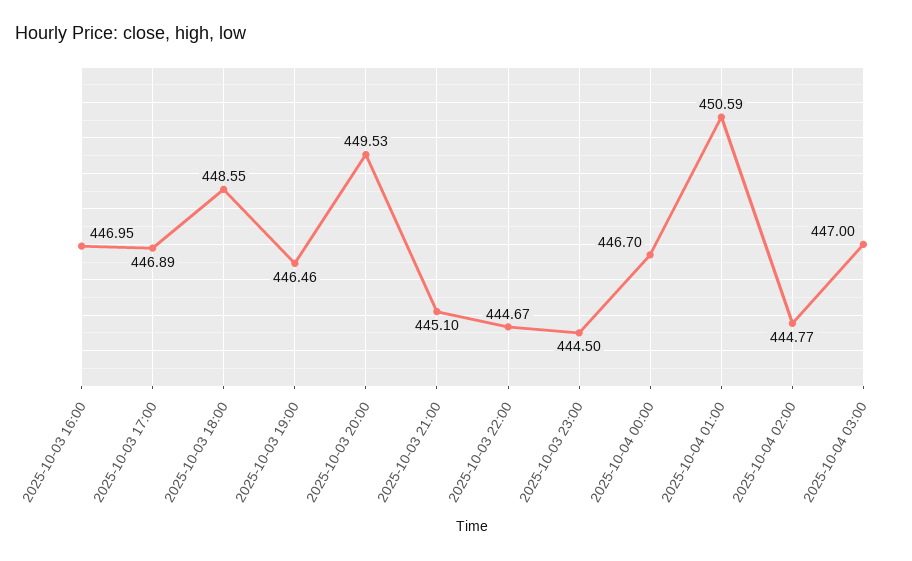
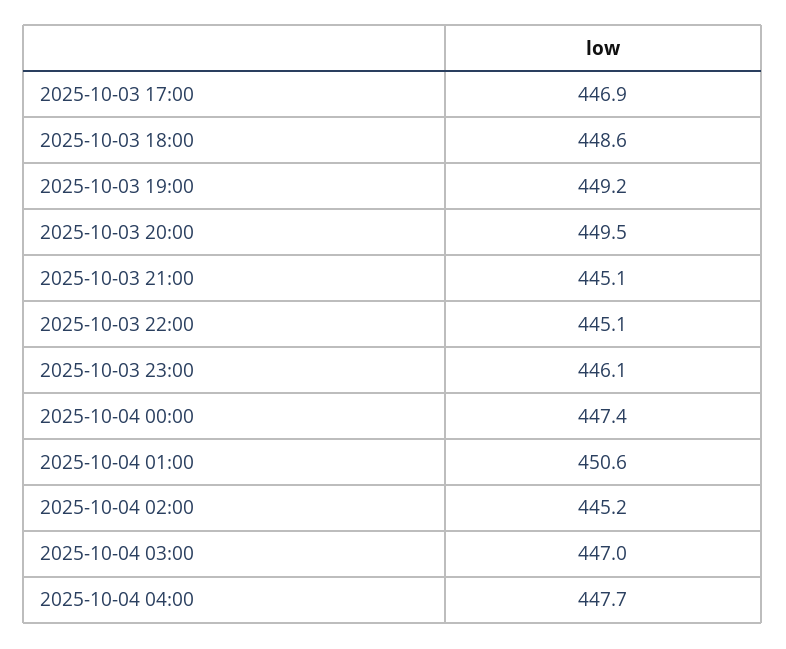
2025-10-03 16:00: 446.95 -> none
2025-10-03 19:00: 446.46 -> 449.2
2025-10-03 22:00: 444.67 -> 445.1
2025-10-03 23:00: 444.5 -> 446.1
2025-10-04 00:00: 446.7 -> 447.4
2025-10-04 02:00: 444.77 -> 445.2
2025-10-04 04:00: none -> 447.7

